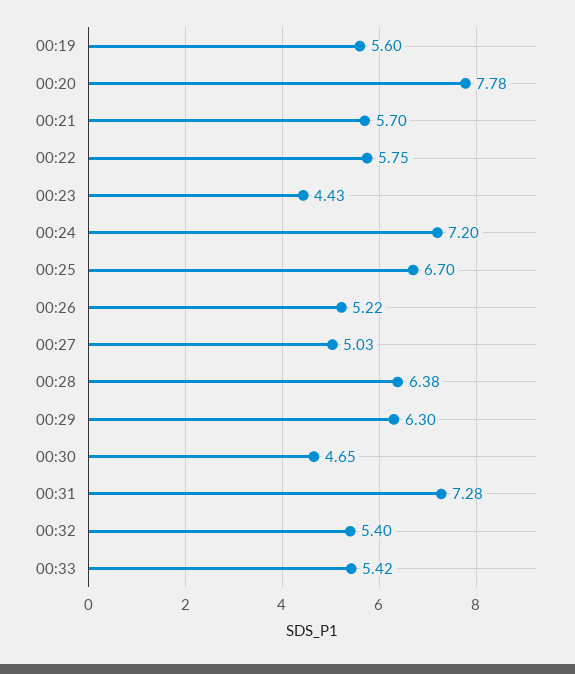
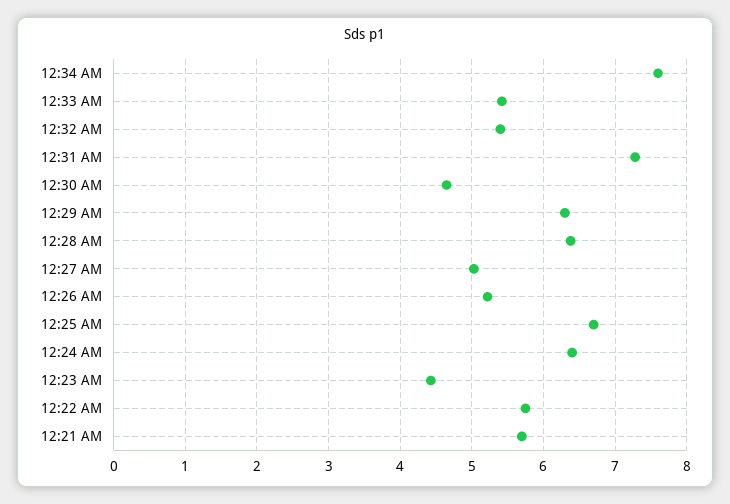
00:19: 5.6 -> none
00:20: 7.78 -> none
00:24: 7.2 -> 6.4
12:34 AM: none -> 7.6

